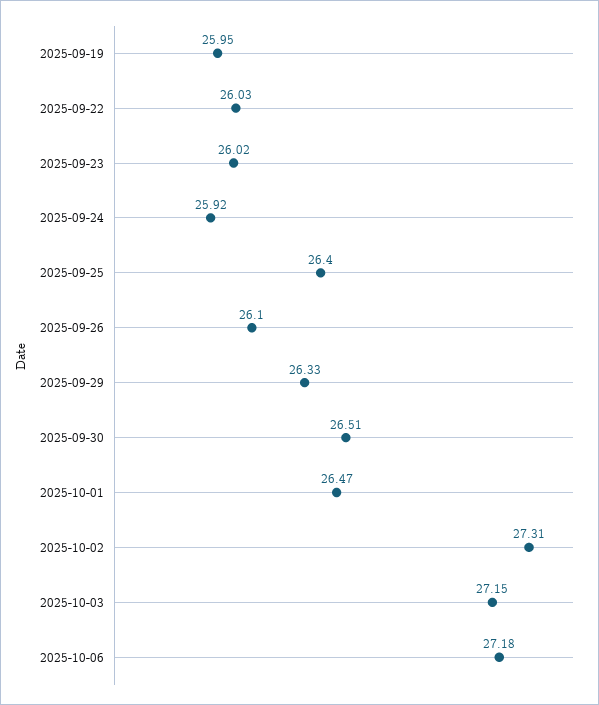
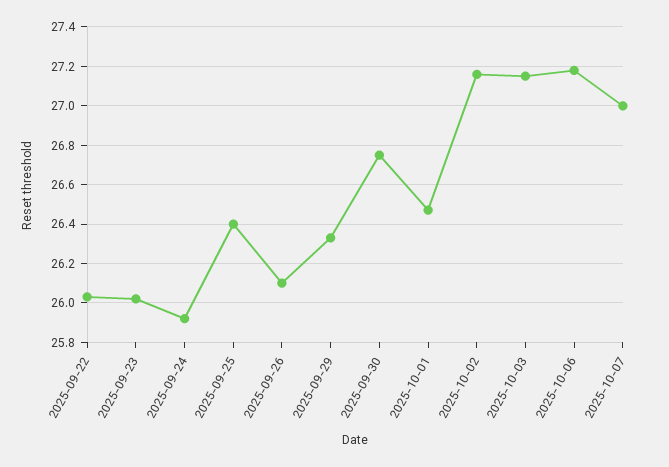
2025-09-19: 25.95 -> none
2025-09-30: 26.51 -> 26.75
2025-10-02: 27.31 -> 27.15
2025-10-07: none -> 27

